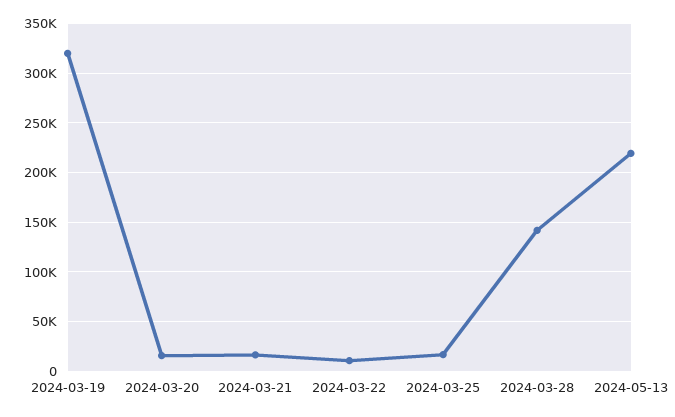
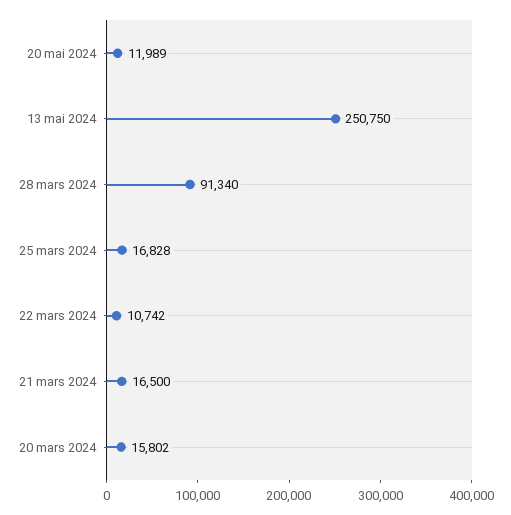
2024-03-19: 320000 -> none
2024-03-28: 140000 -> 91340
2024-05-13: 220000 -> 250750
20 mai 2024: none -> 11989

